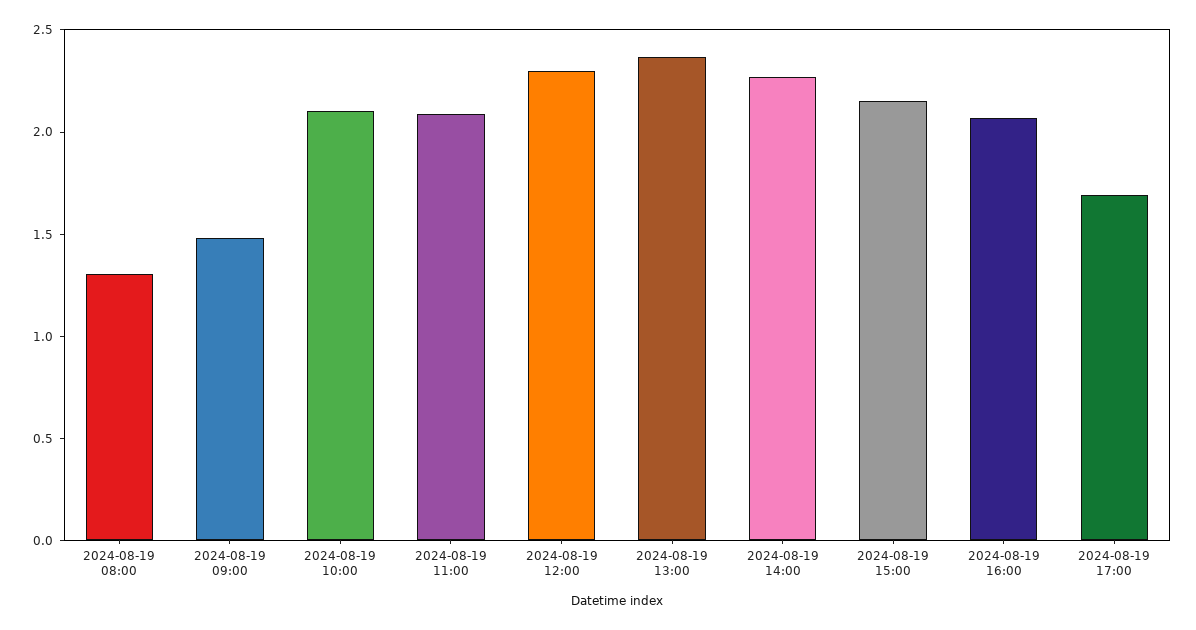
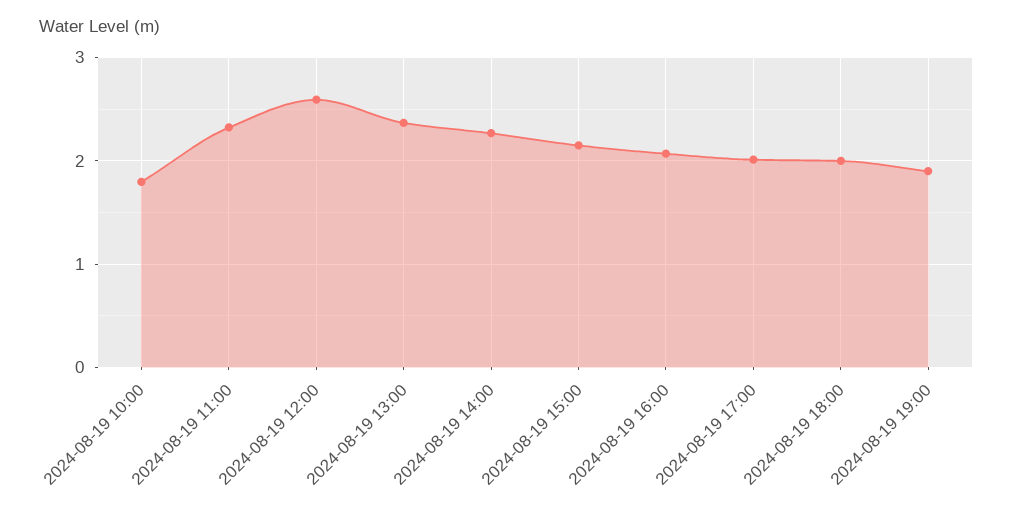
2024-08-19 08:00: 1.3 -> none
2024-08-19 09:00: 1.5 -> none
2024-08-19 10:00: 2.1 -> 1.8
2024-08-19 11:00: 2.1 -> 2.3
2024-08-19 12:00: 2.3 -> 2.6
2024-08-19 17:00: 1.7 -> 2
2024-08-19 18:00: none -> 2
2024-08-19 19:00: none -> 1.9

